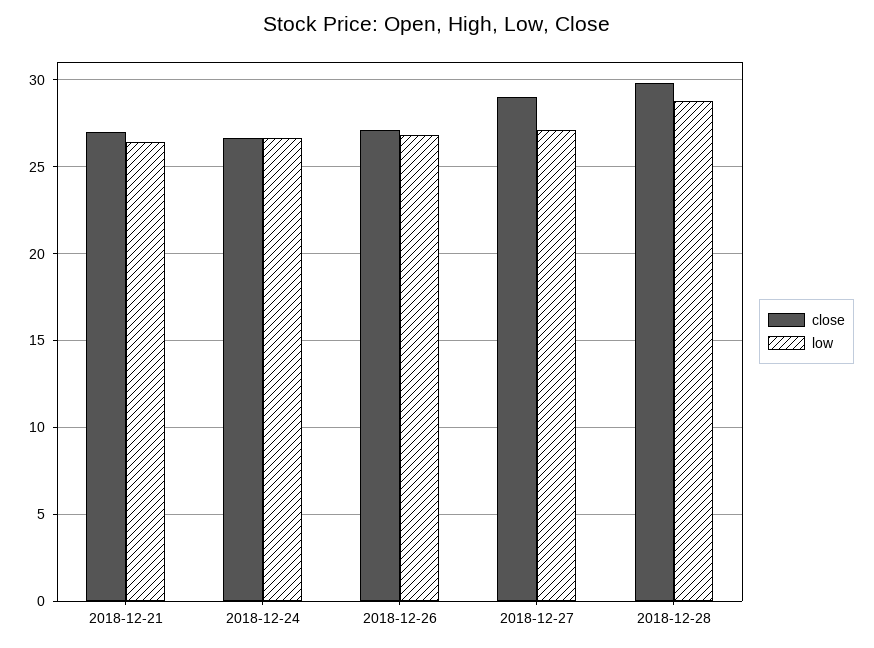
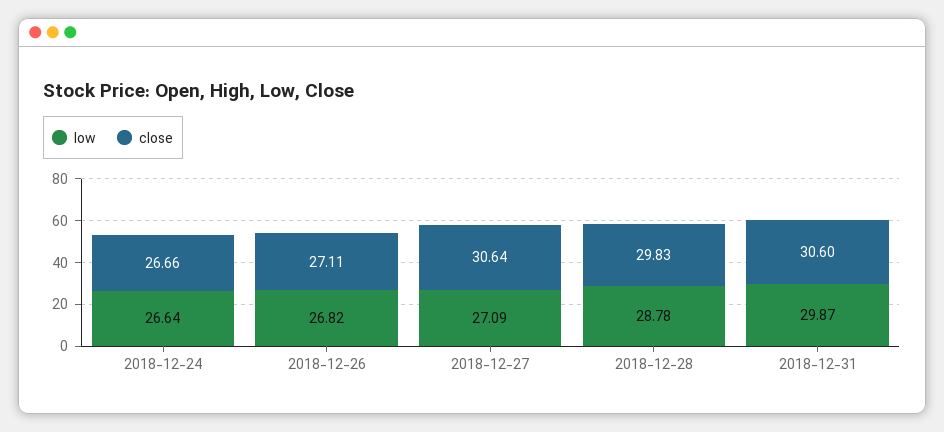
close, 2018-12-21: 27 -> none
low, 2018-12-21: 26.5 -> none
close, 2018-12-27: 29 -> 30.64
low, 2018-12-31: none -> 29.87
close, 2018-12-31: none -> 30.6

